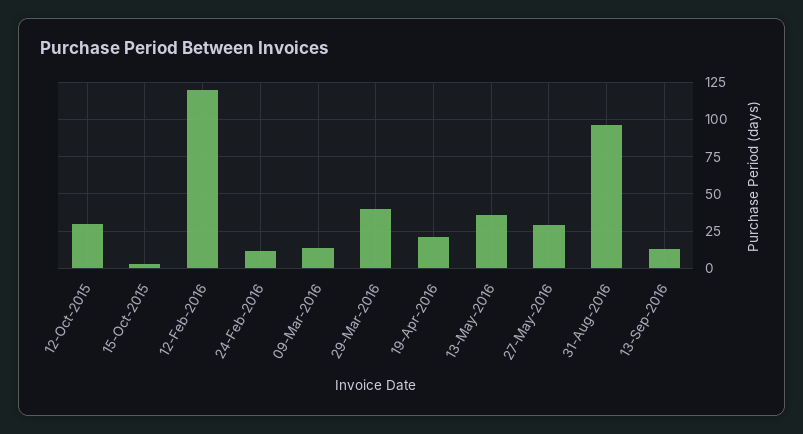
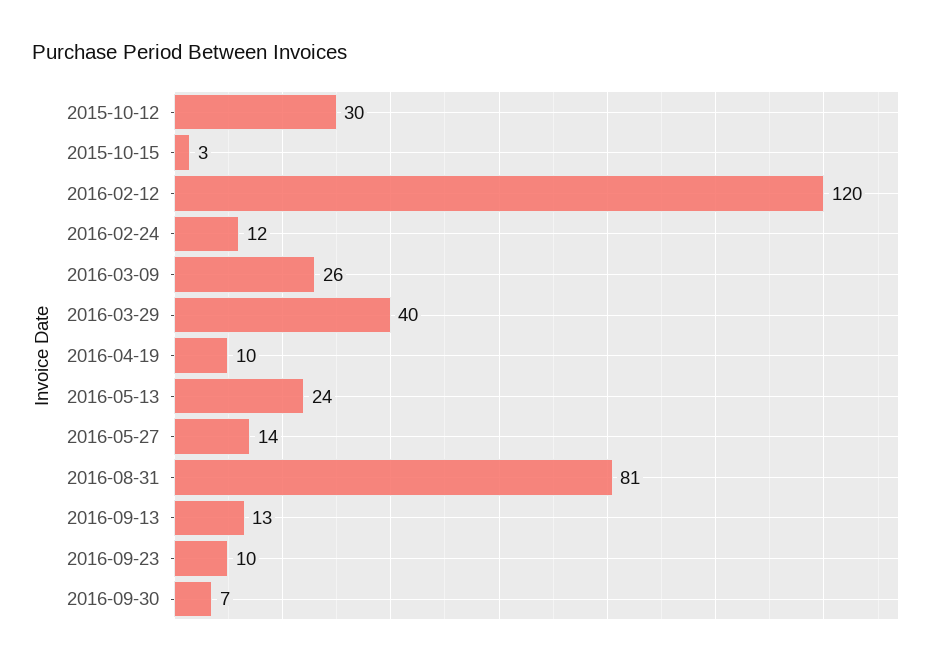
09-Mar-2016: 15 -> 26
19-Apr-2016: 20 -> 10
13-May-2016: 35 -> 24
27-May-2016: 30 -> 14
31-Aug-2016: 95 -> 81
2016-09-23: none -> 10
2016-09-30: none -> 7

